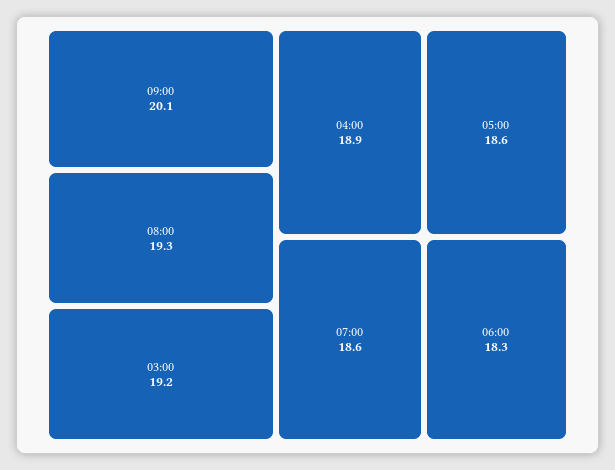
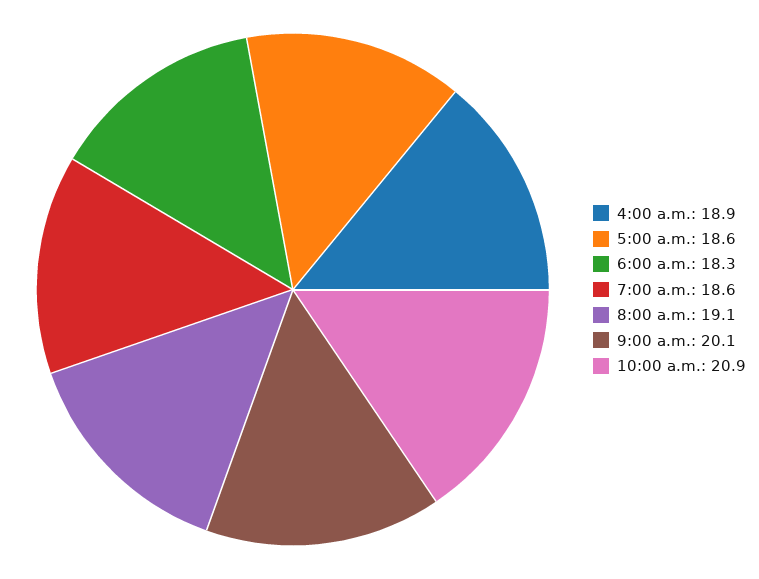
08:00: 19.3 -> 19.1
03:00: 19.2 -> none
10:00 a.m.: none -> 20.9

